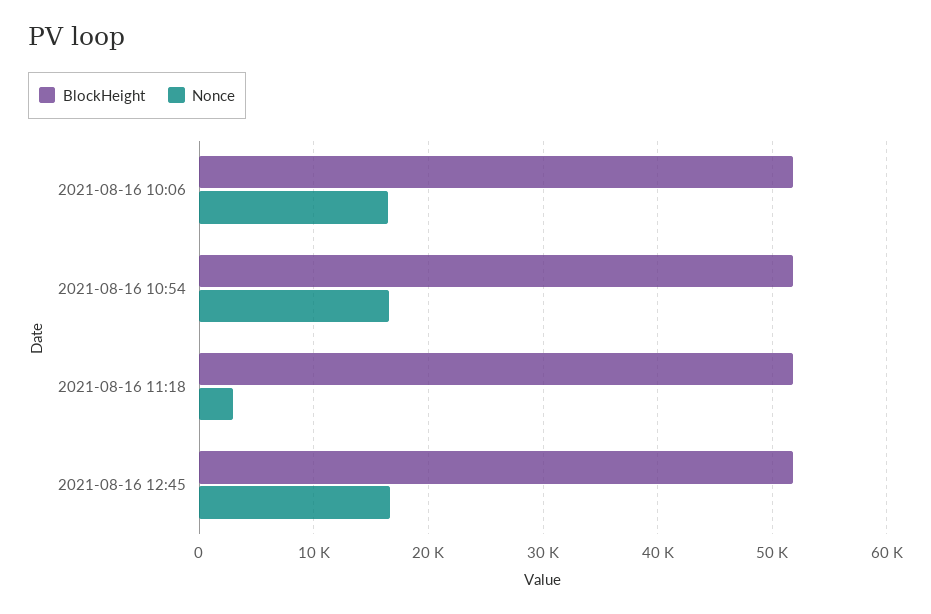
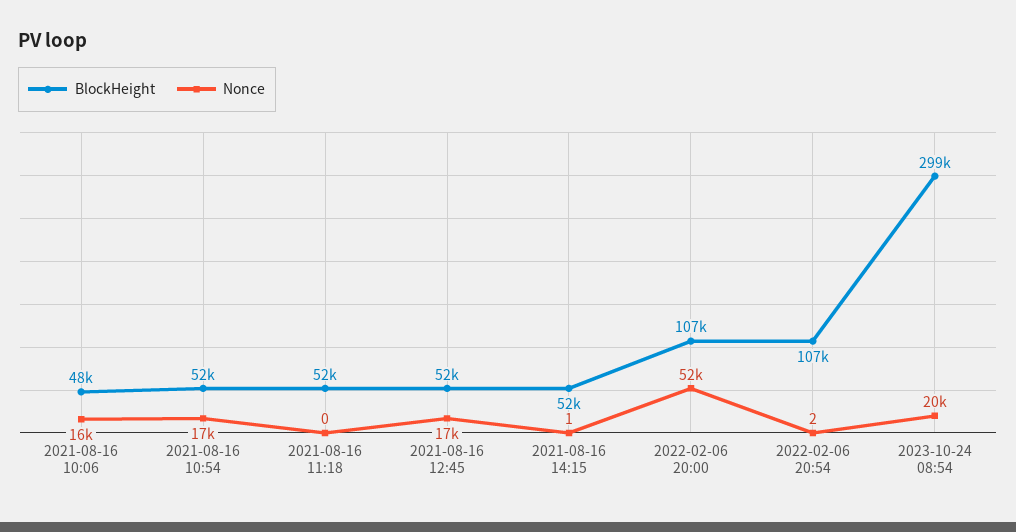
BlockHeight, 2021-08-16 10:06: 52000 -> 48000
Nonce, 2021-08-16 11:18: 3000 -> 0
BlockHeight, 2021-08-16 14:15: none -> 52000
Nonce, 2021-08-16 14:15: none -> 1
BlockHeight, 2022-02-06 20:00: none -> 107000
Nonce, 2022-02-06 20:00: none -> 52000
BlockHeight, 2022-02-06 20:54: none -> 107000
Nonce, 2022-02-06 20:54: none -> 2
BlockHeight, 2023-10-24 08:54: none -> 299000
Nonce, 2023-10-24 08:54: none -> 20000

